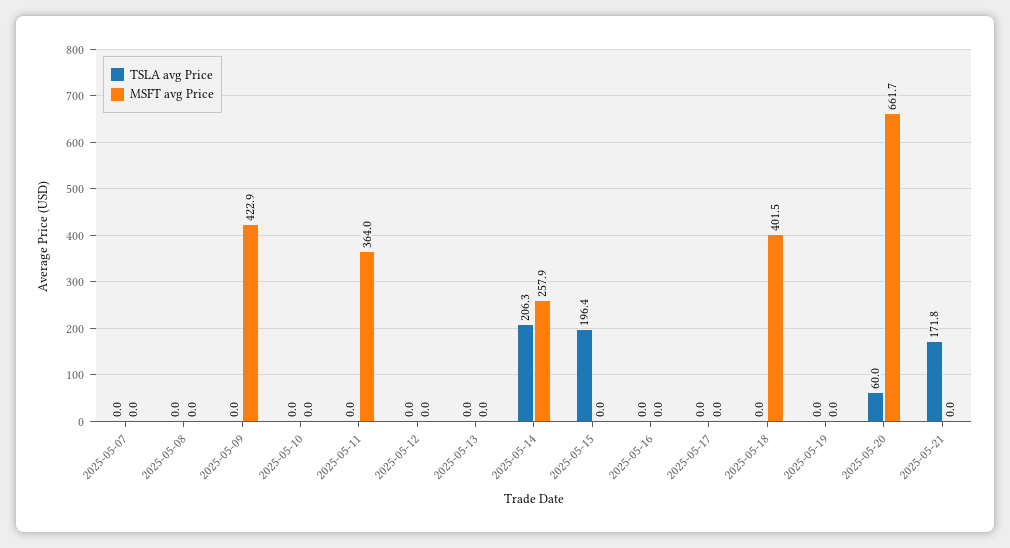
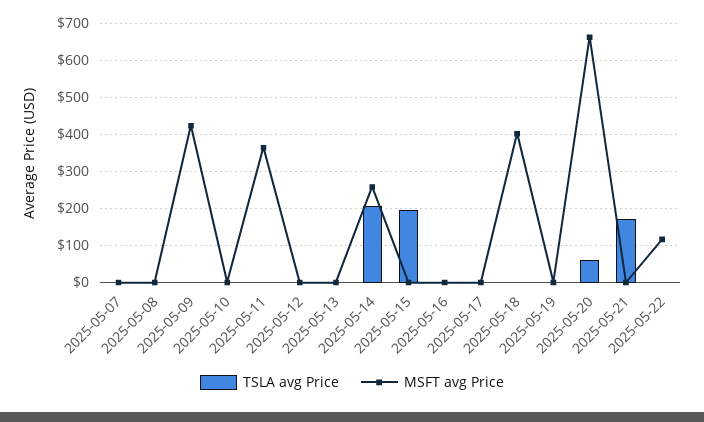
TSLA avg Price, 2025-05-22: none -> 0
MSFT avg Price, 2025-05-22: none -> 120

